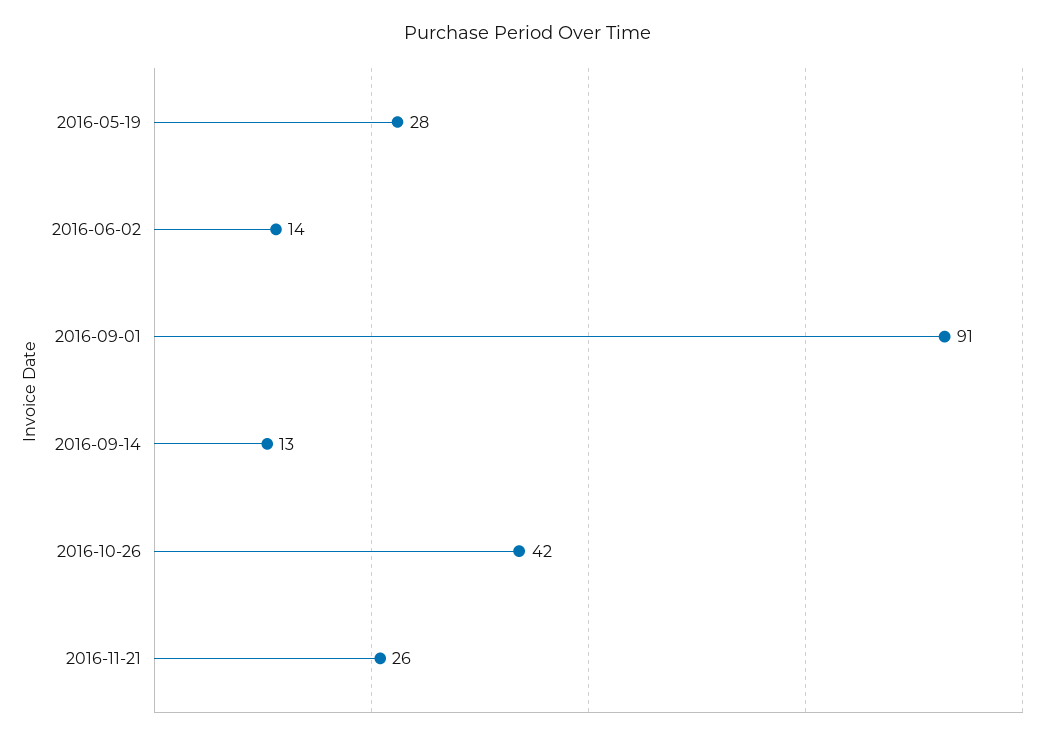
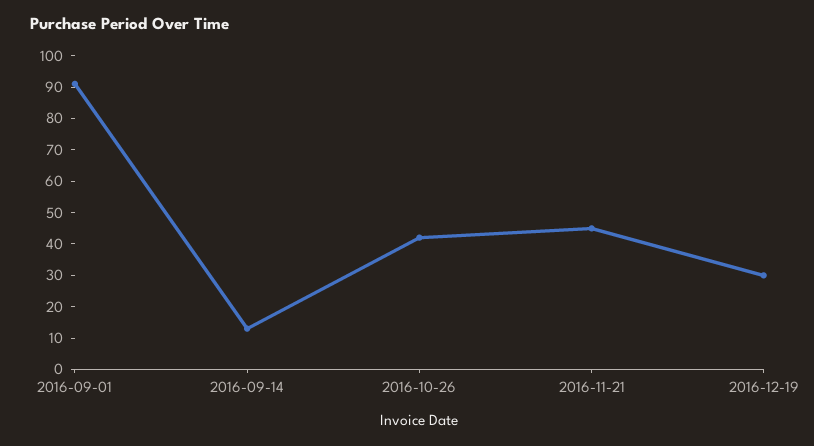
2016-05-19: 28 -> none
2016-06-02: 14 -> none
2016-11-21: 26 -> 45
2016-12-19: none -> 30

